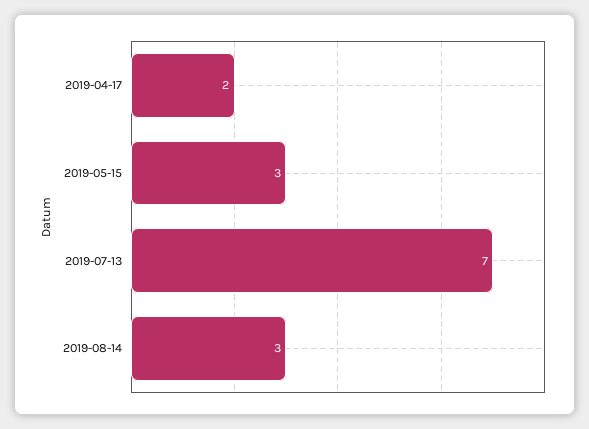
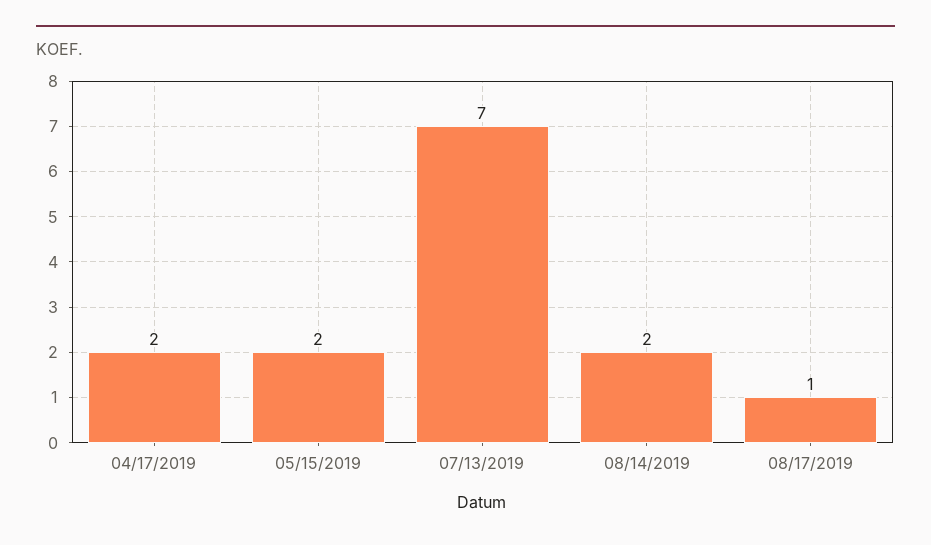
2019-05-15: 3 -> 2
2019-08-14: 3 -> 2
08/17/2019: none -> 1

